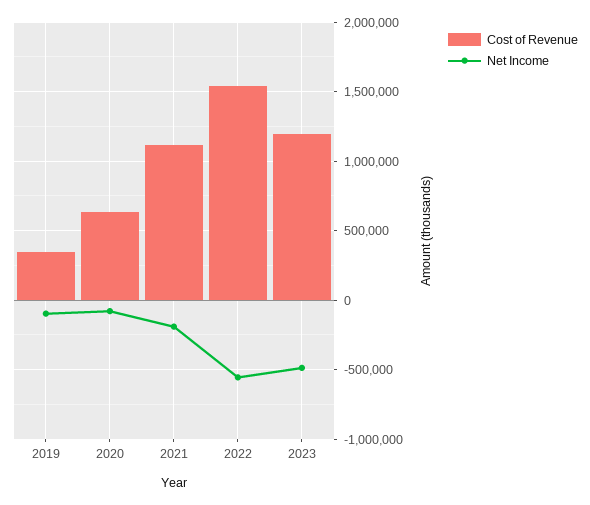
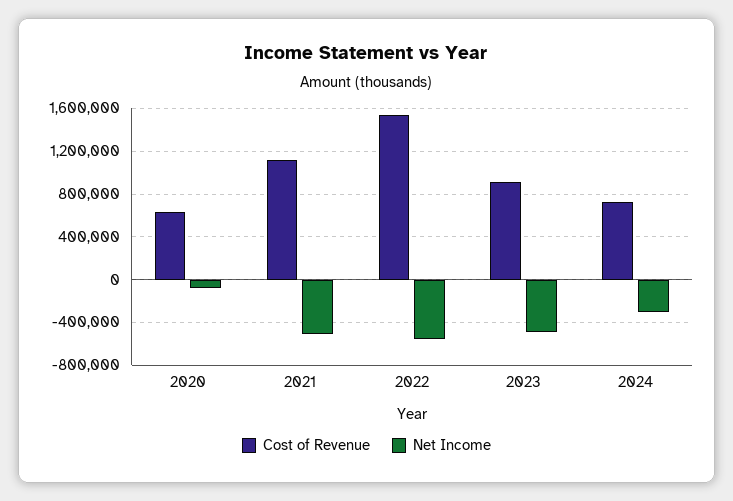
Cost of Revenue, 2019: 350000 -> none
Net Income, 2019: -100000 -> none
Net Income, 2021: -200000 -> -500000
Cost of Revenue, 2023: 1200000 -> 900000
Cost of Revenue, 2024: none -> 700000
Net Income, 2024: none -> -300000

